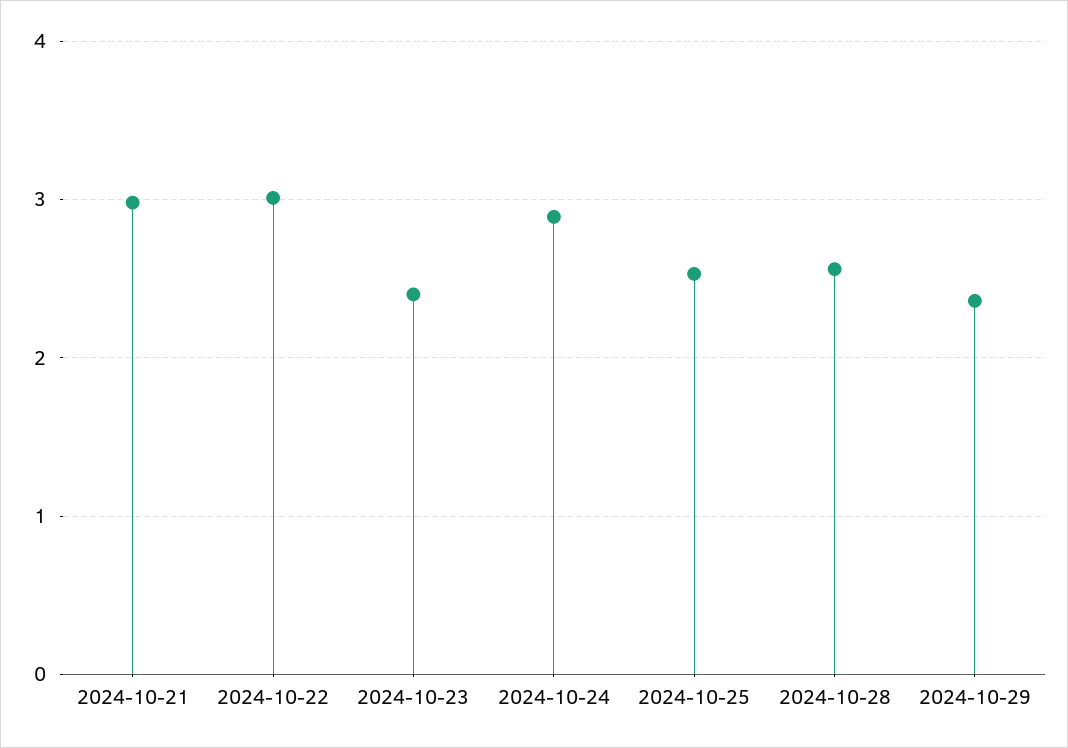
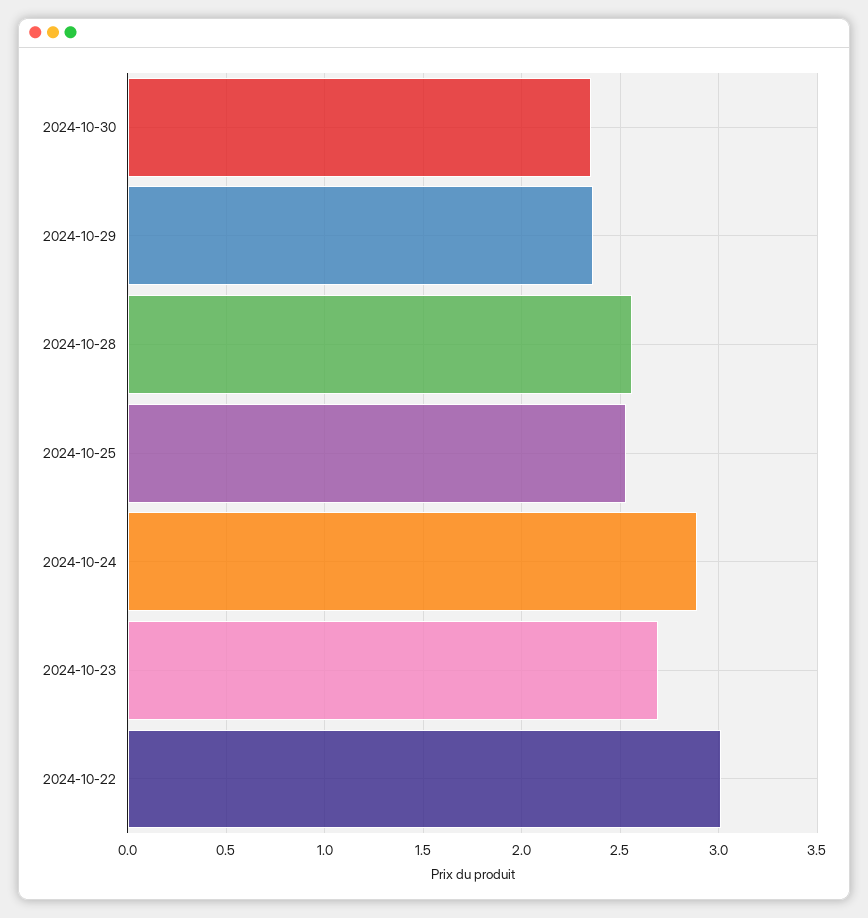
2024-10-21: 3 -> none
2024-10-23: 2.4 -> 2.7
2024-10-30: none -> 2.35

